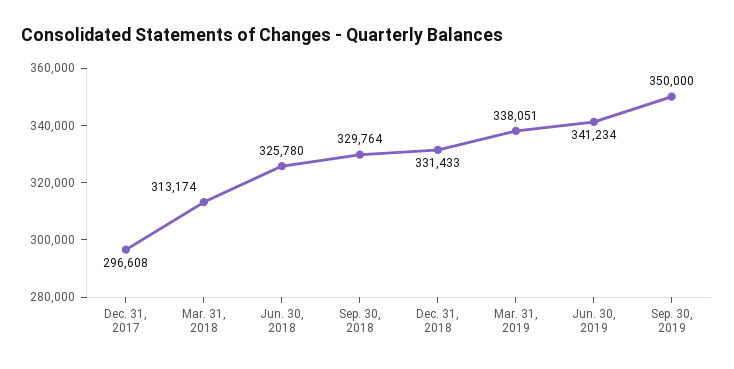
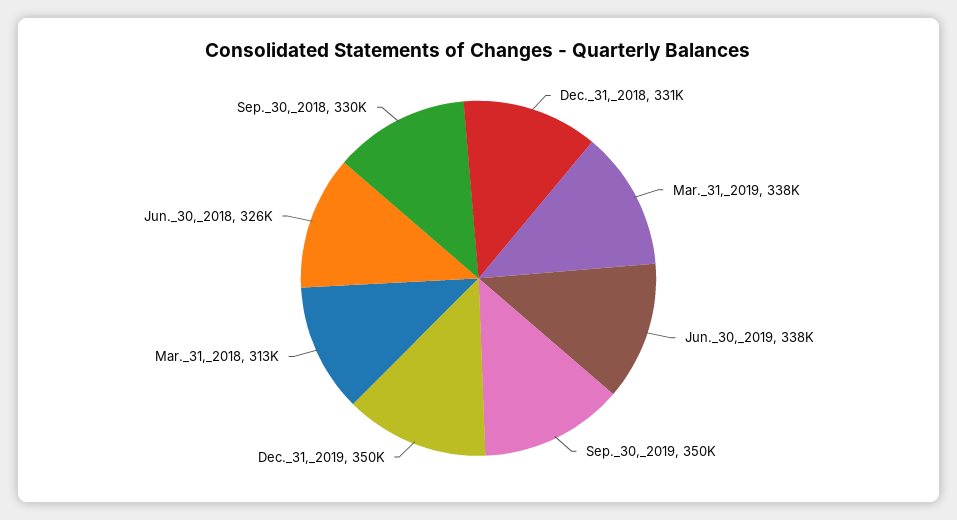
Dec. 31, 2017: 296608 -> none
Jun. 30, 2019: 341234 -> 338000
Dec._31,_2019: none -> 350000

